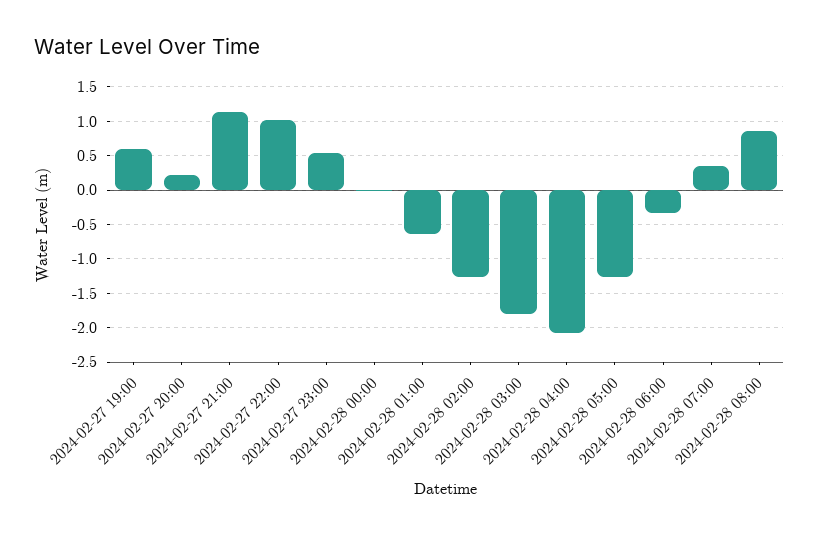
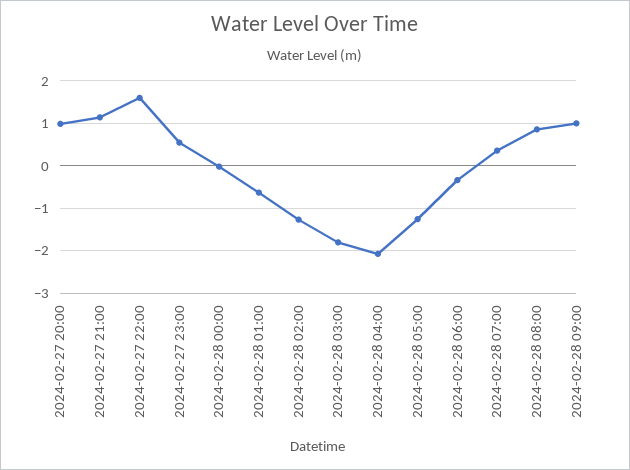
2024-02-27 19:00: 0.6 -> none
2024-02-27 20:00: 0.2 -> 1
2024-02-27 22:00: 1 -> 1.6
2024-02-28 09:00: none -> 1

